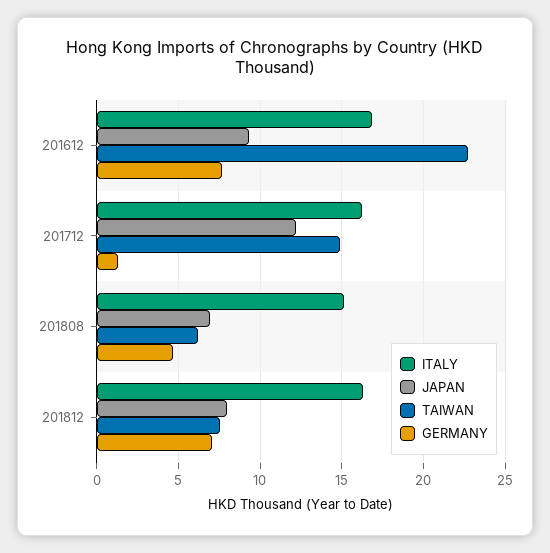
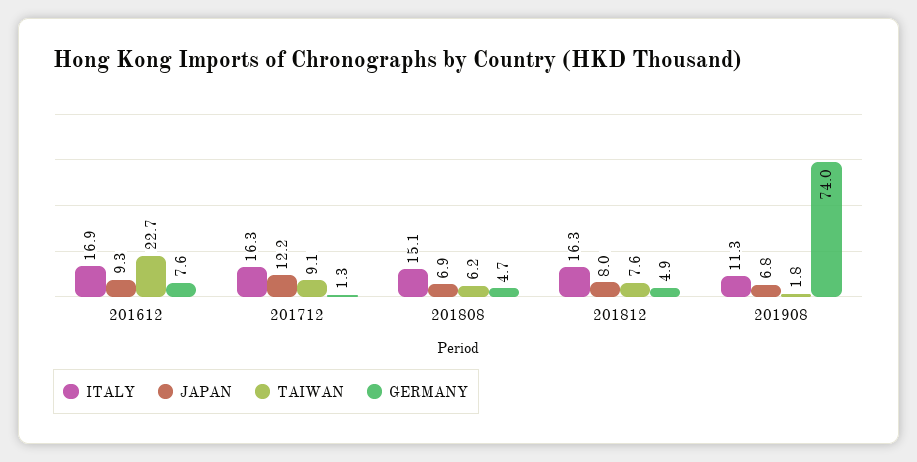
TAIWAN, 201712: 15 -> 9.1
GERMANY, 201812: 7 -> 4.9
ITALY, 201908: none -> 11.3
JAPAN, 201908: none -> 6.8
TAIWAN, 201908: none -> 1.8
GERMANY, 201908: none -> 74

